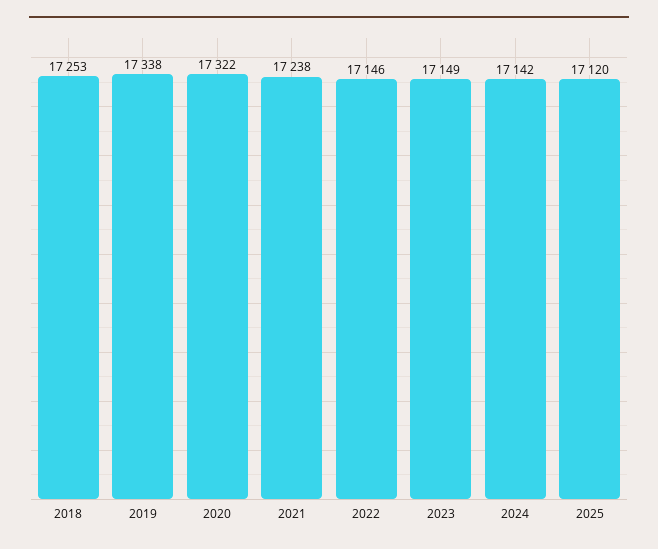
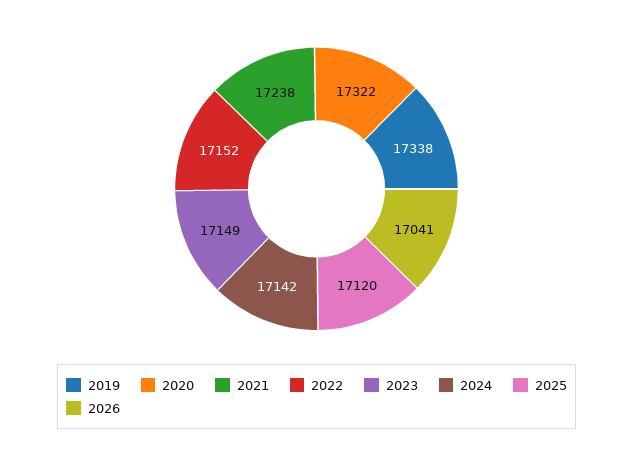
2018: 17253 -> none
2022: 17146 -> 17152
2026: none -> 17041

